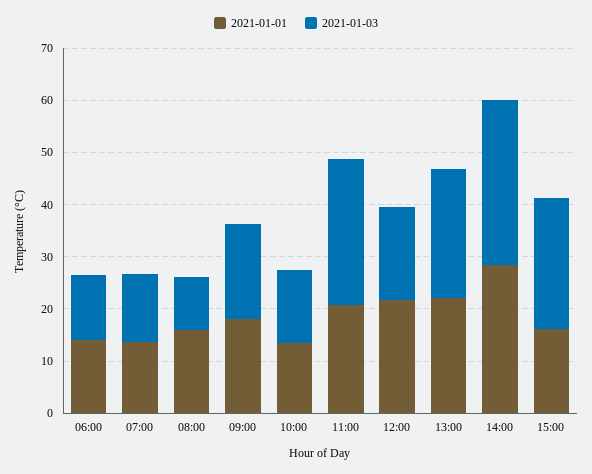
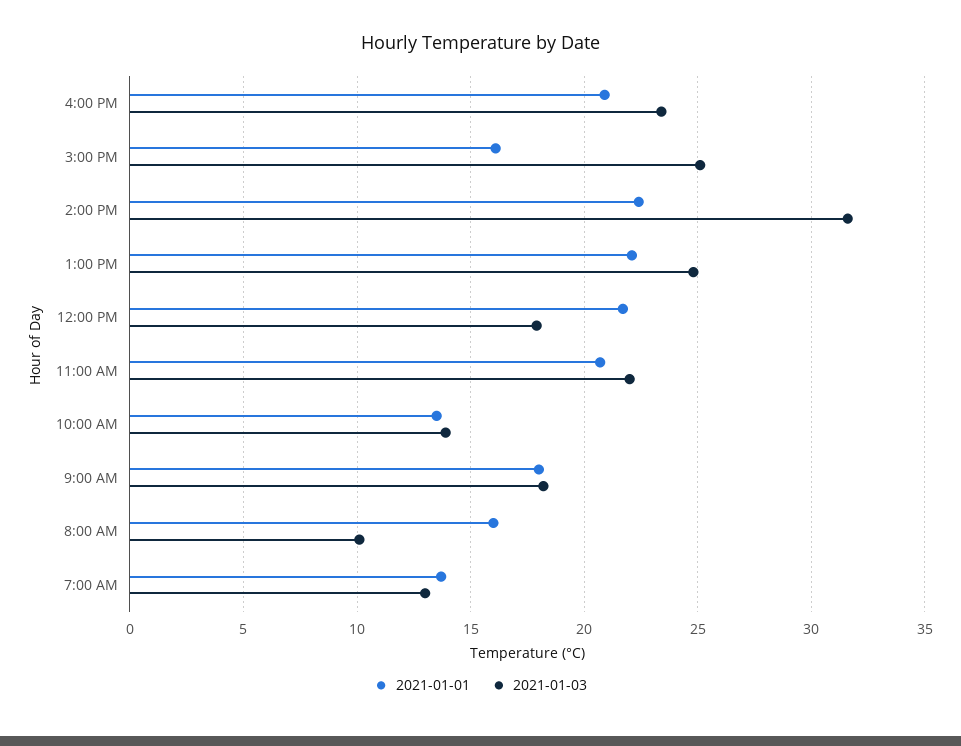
2021-01-01, 06:00: 14 -> none
2021-01-03, 06:00: 12 -> none
2021-01-03, 11:00: 28 -> 22
2021-01-01, 14:00: 28 -> 22.5
2021-01-01, 4:00 PM: none -> 21
2021-01-03, 4:00 PM: none -> 23.5

